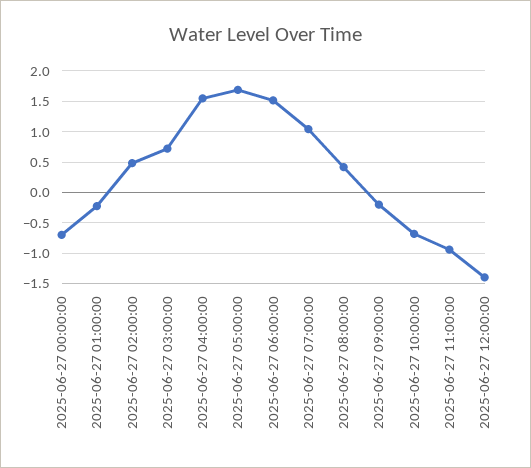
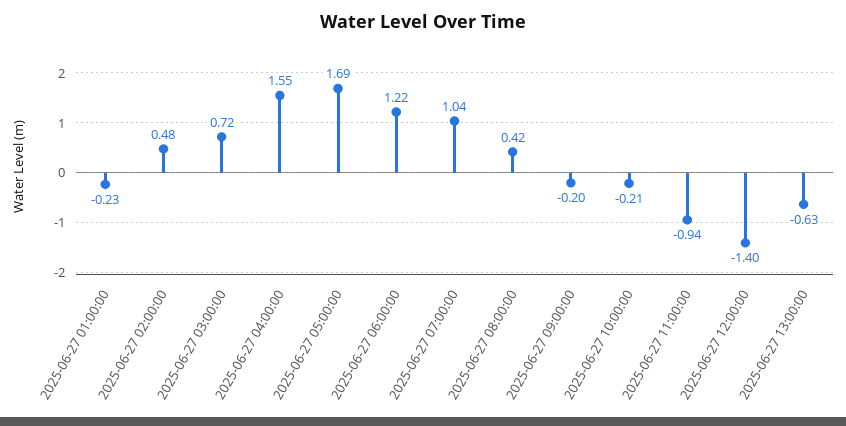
2025-06-27 00:00:00: -0.7 -> none
2025-06-27 06:00:00: 1.5 -> 1.22
2025-06-27 10:00:00: -0.7 -> -0.21
2025-06-27 13:00:00: none -> -0.63

